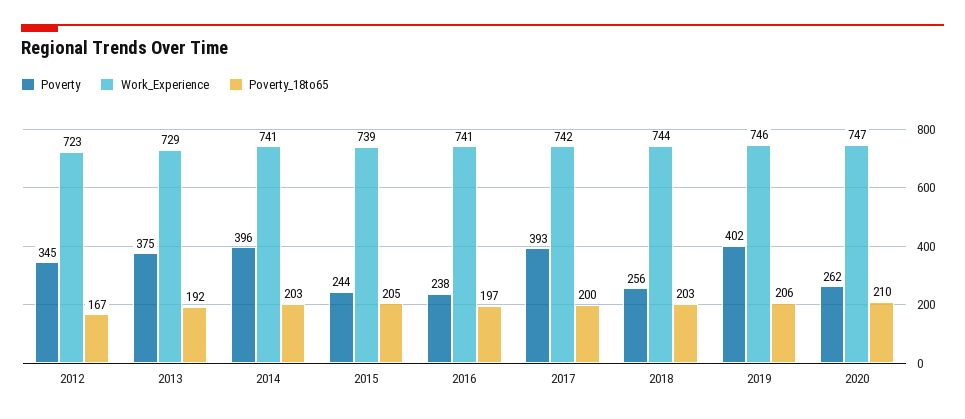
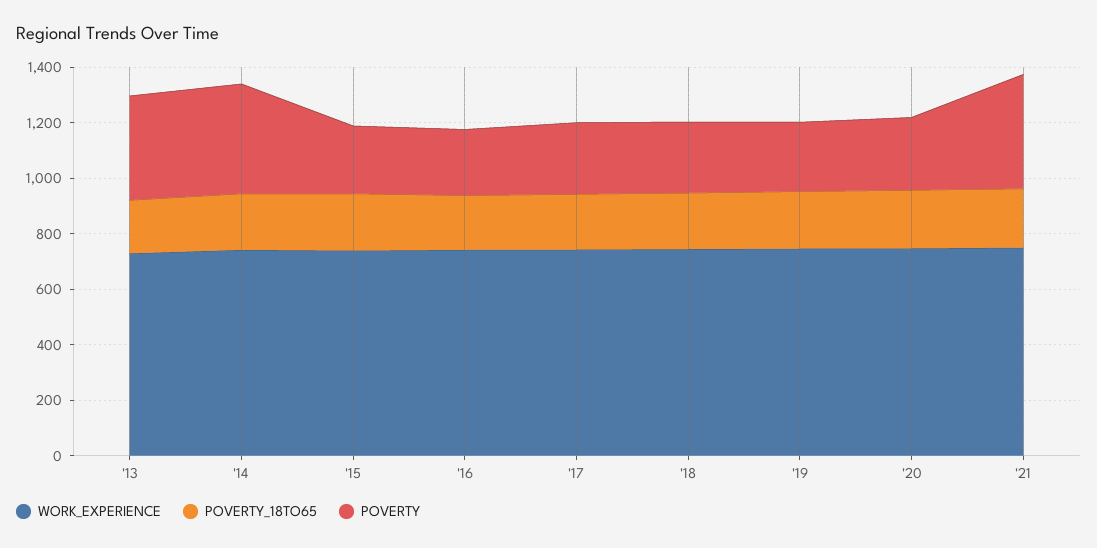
Poverty, 2012: 345 -> none
Work_Experience, 2012: 723 -> none
Poverty_18to65, 2012: 167 -> none
Poverty, 2017: 393 -> 250
Poverty, 2019: 402 -> 250
Work_Experience, '21: none -> 750
Poverty_18to65, '21: none -> 200
Poverty, '21: none -> 400

